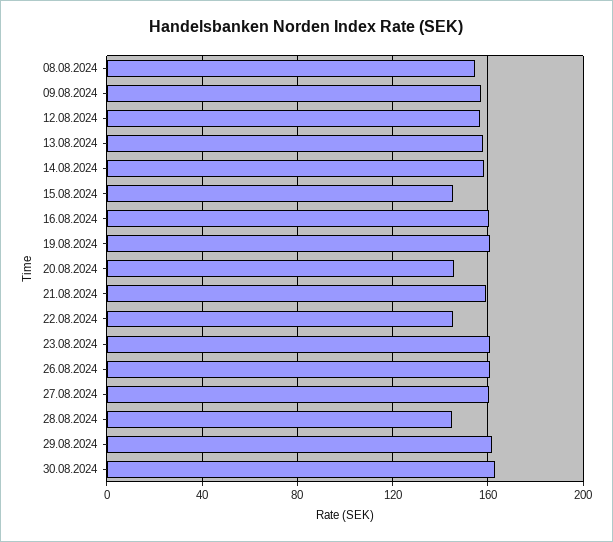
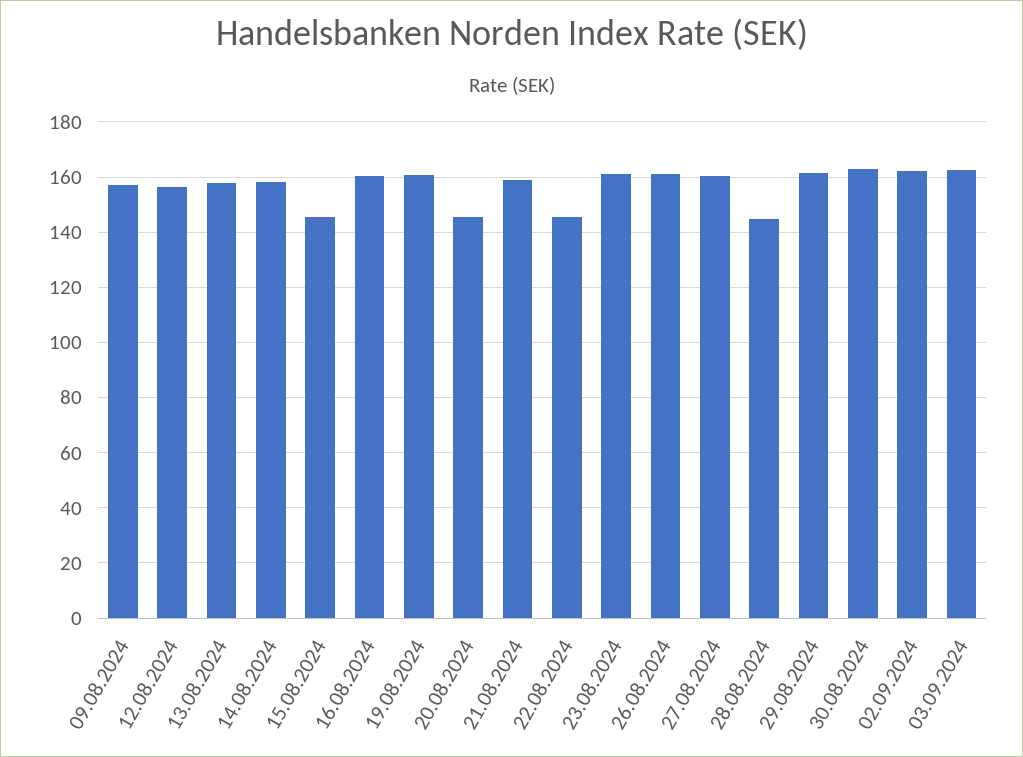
08.08.2024: 155 -> none
02.09.2024: none -> 162.5
03.09.2024: none -> 162.5

